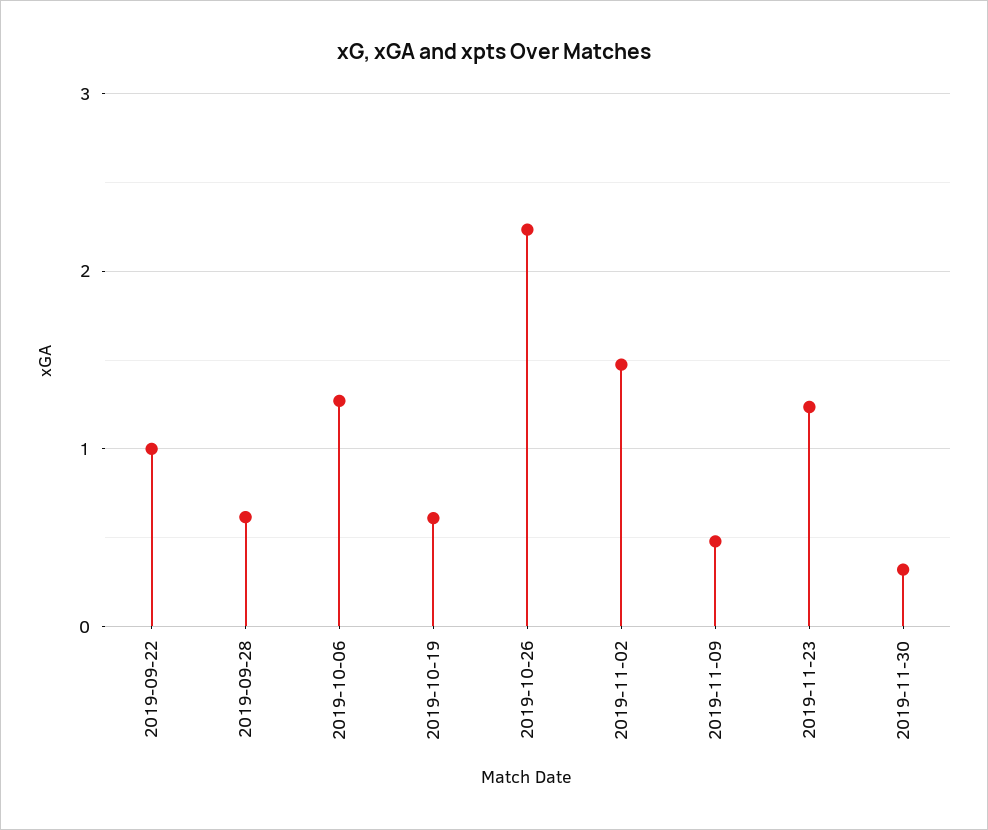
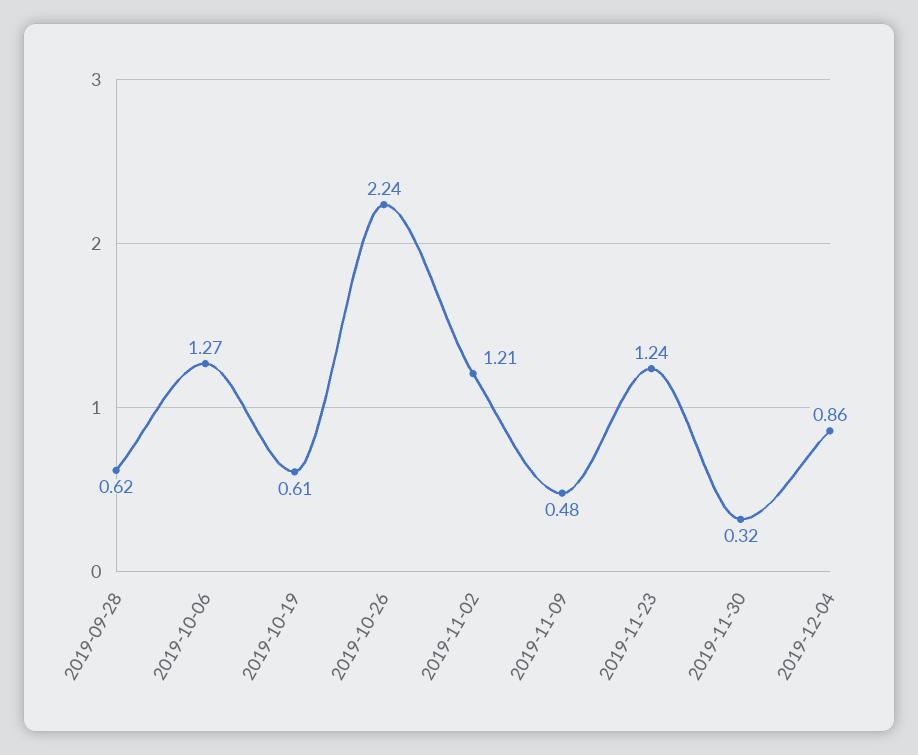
2019-09-22: 1 -> none
2019-11-02: 1.5 -> 1.21
2019-12-04: none -> 0.86

